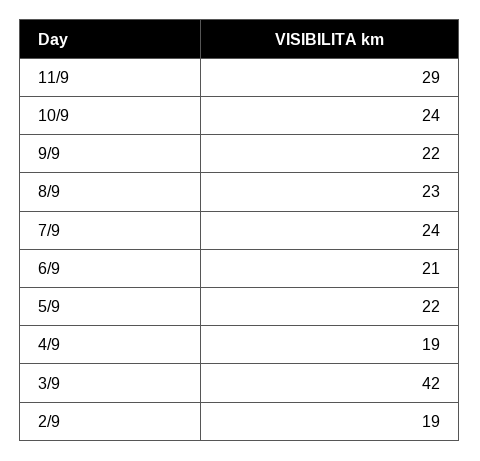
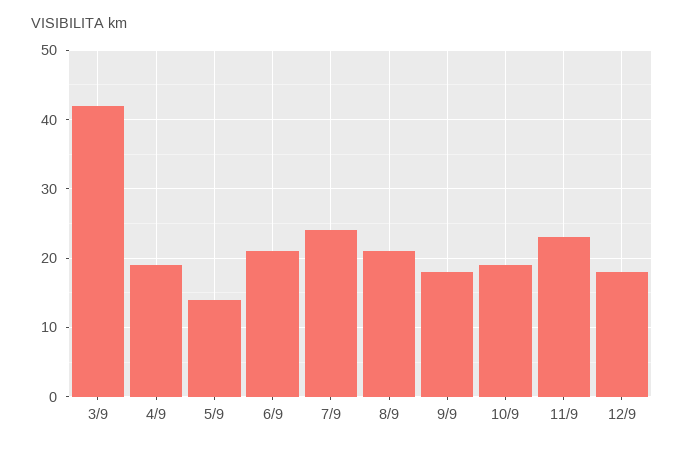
11/9: 29 -> 23
10/9: 24 -> 19
9/9: 22 -> 18
8/9: 23 -> 21
5/9: 22 -> 14
2/9: 19 -> none
12/9: none -> 18

